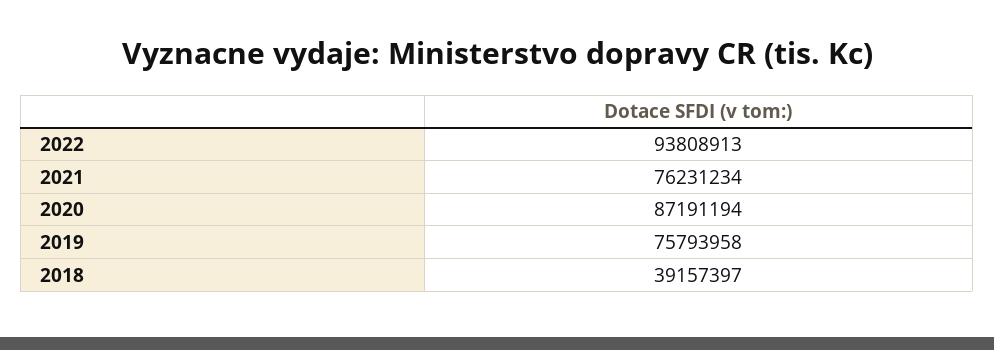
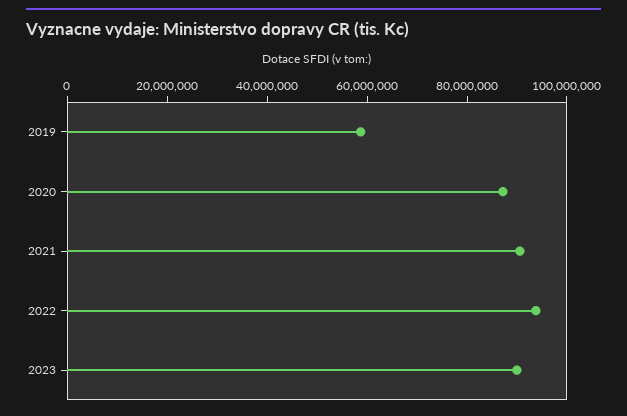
2021: 76231234 -> 90000000
2019: 75793958 -> 60000000
2018: 39157397 -> none
2023: none -> 90000000

